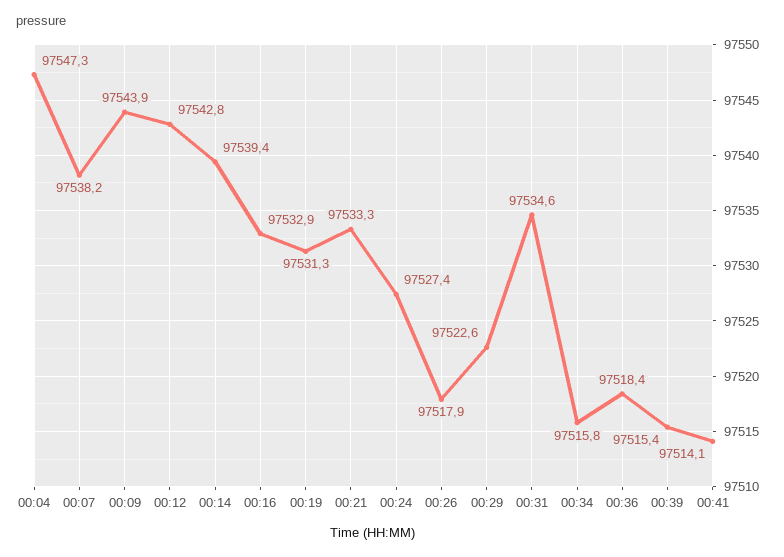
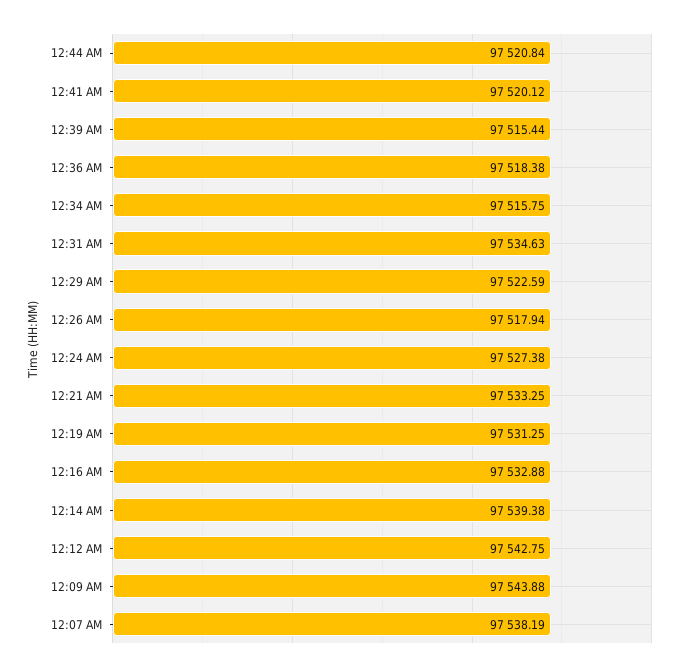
00:04: 97547.3 -> none
00:41: 97514.1 -> 97520.12
12:44 AM: none -> 97520.84

